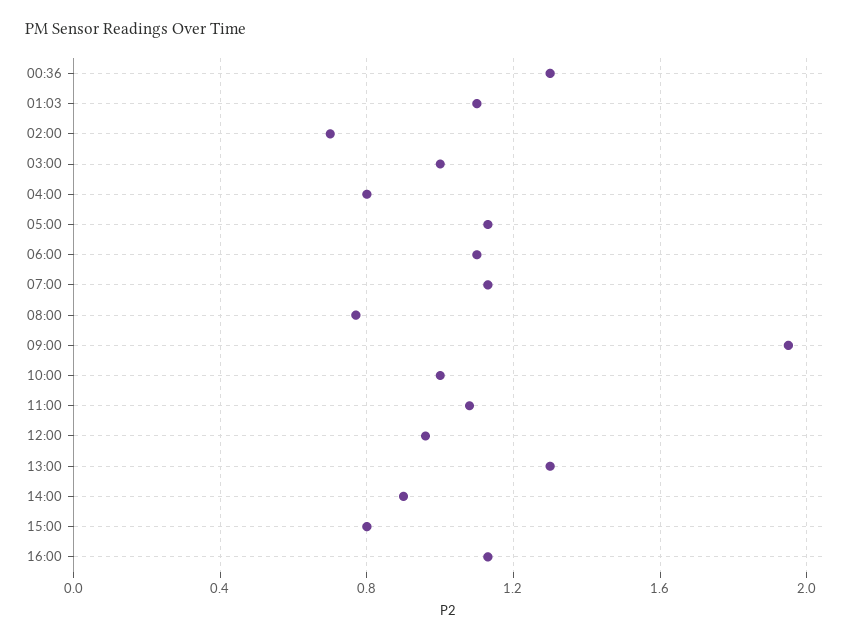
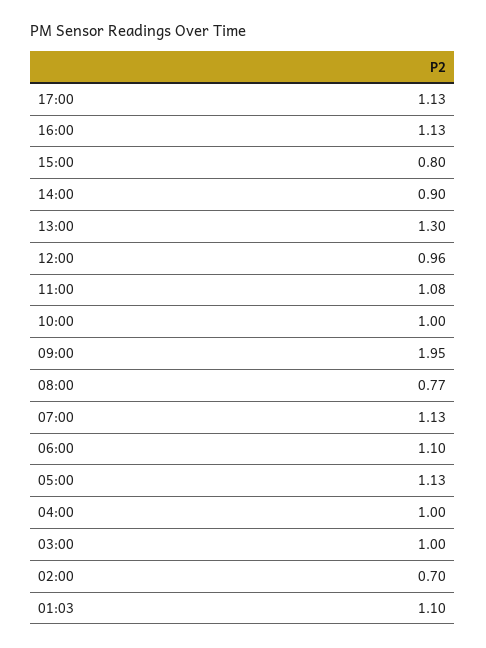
00:36: 1.3 -> none
04:00: 0.8 -> 1
17:00: none -> 1.13

